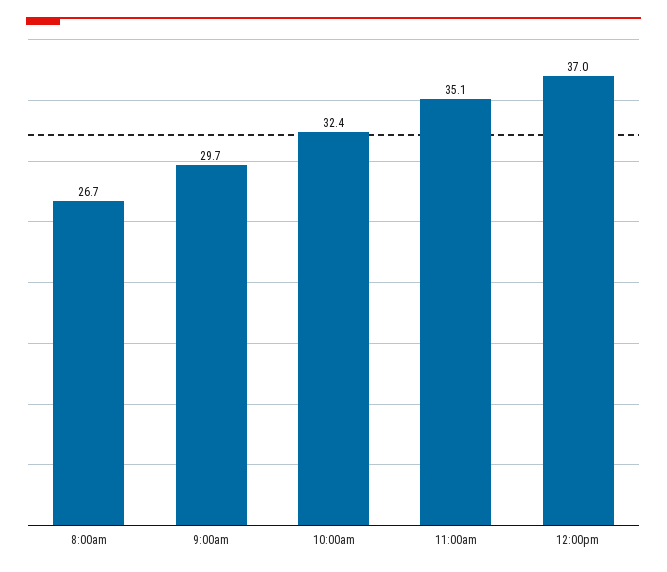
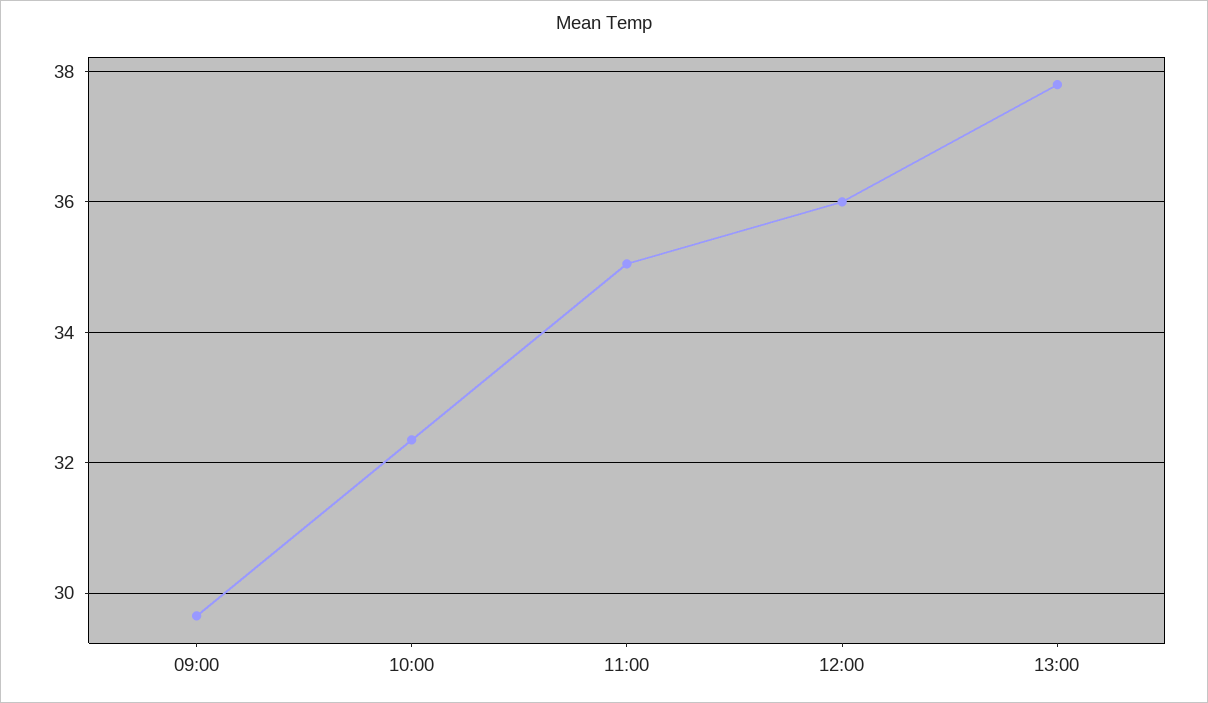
8:00am: 26.7 -> none
12:00pm: 37 -> 36
13:00: none -> 37.8

